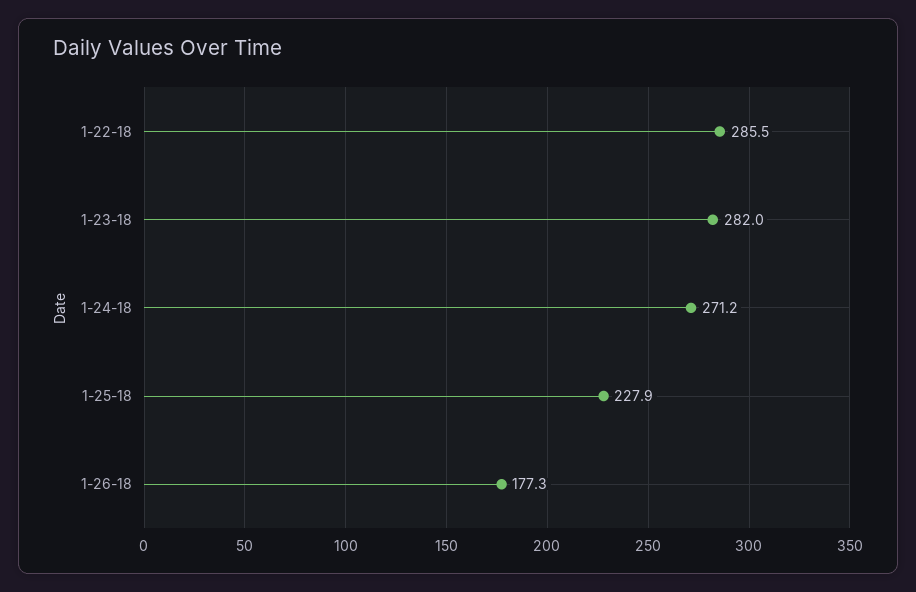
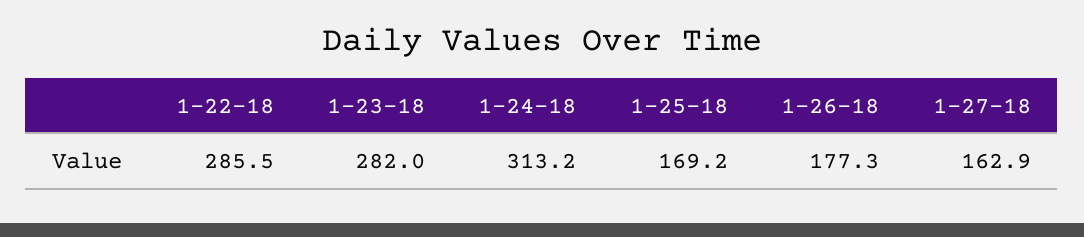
1-24-18: 271.2 -> 313.2
1-25-18: 227.9 -> 169.2
1-27-18: none -> 162.9

